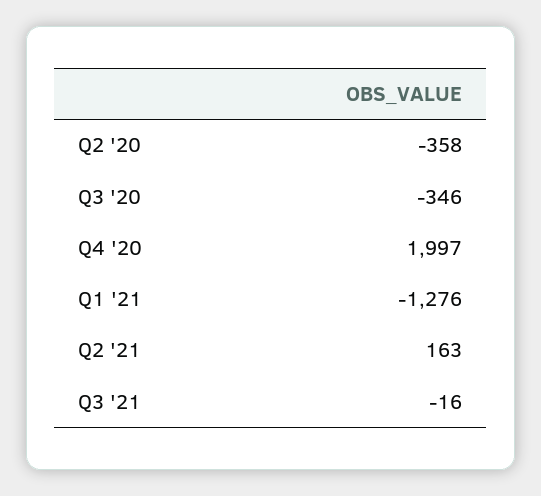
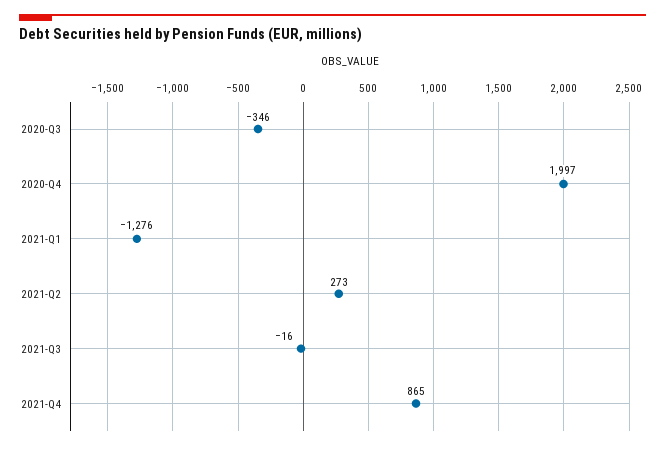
Q2 '20: -358 -> none
Q2 '21: 163 -> 273
2021-Q4: none -> 865

